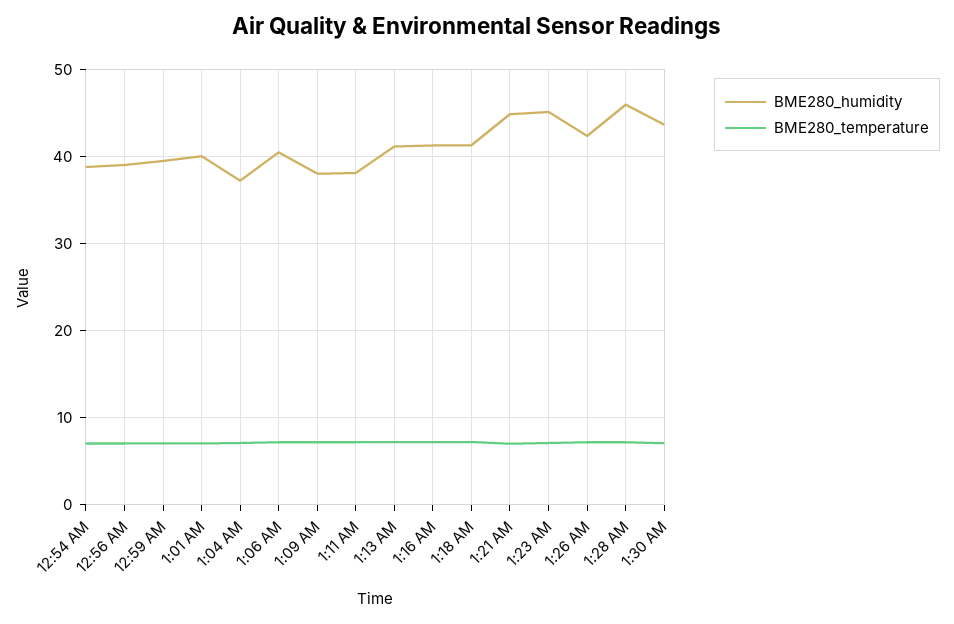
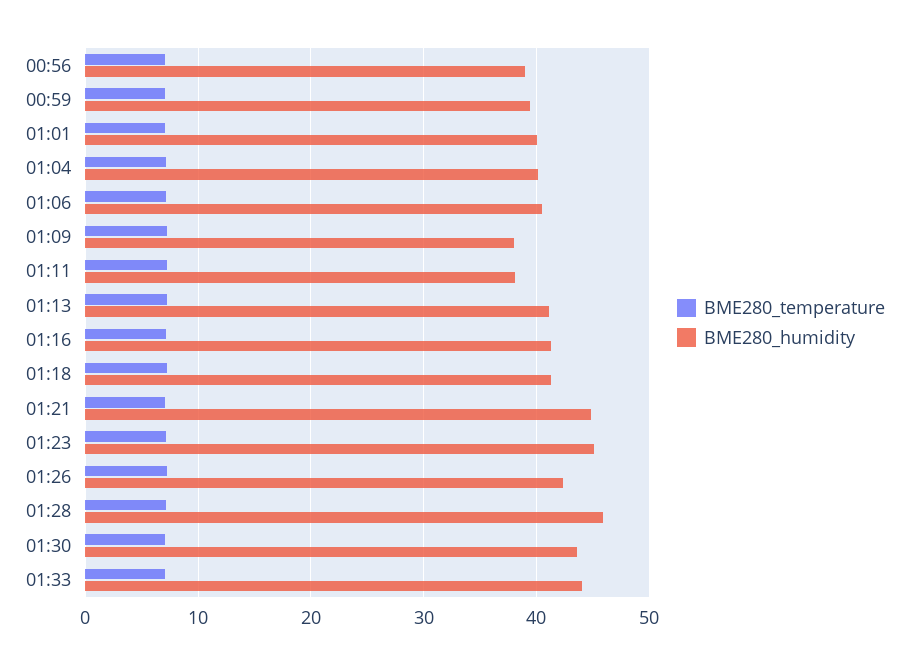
BME280_humidity, 12:54 AM: 39 -> none
BME280_temperature, 12:54 AM: 7 -> none
BME280_humidity, 1:04 AM: 37 -> 40
BME280_temperature, 01:33: none -> 7
BME280_humidity, 01:33: none -> 44

